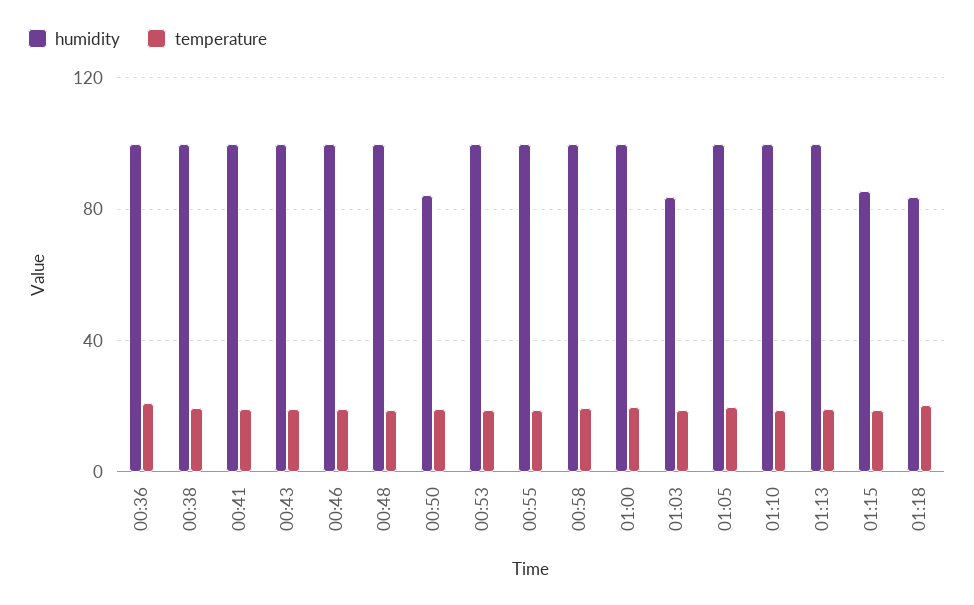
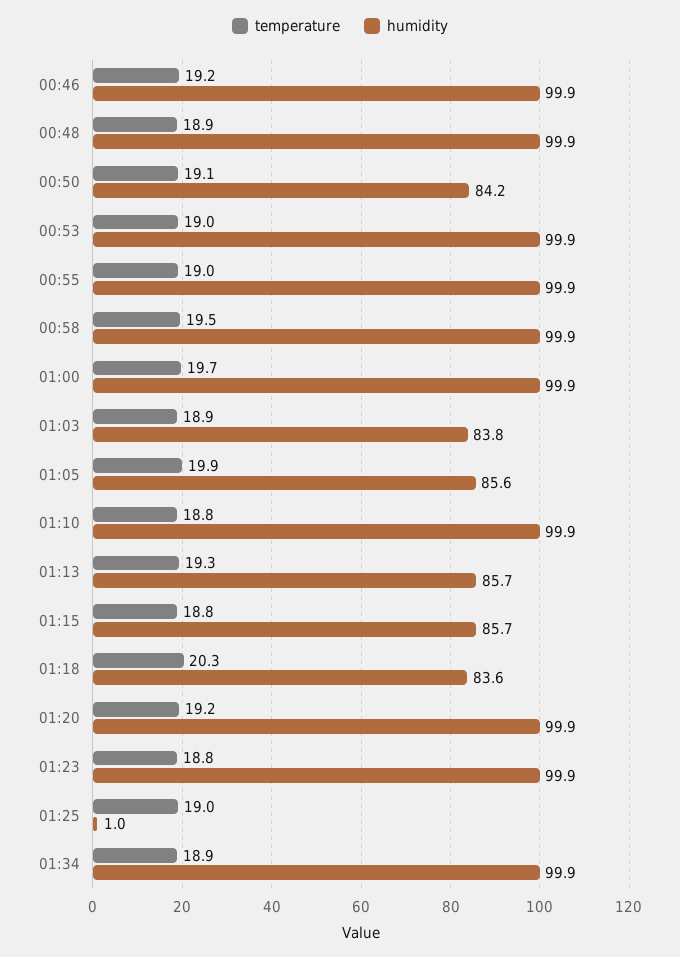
humidity, 00:36: 100 -> none
temperature, 00:36: 20 -> none
humidity, 00:38: 100 -> none
temperature, 00:38: 20 -> none
humidity, 00:41: 100 -> none
temperature, 00:41: 20 -> none
humidity, 00:43: 100 -> none
temperature, 00:43: 20 -> none
humidity, 01:05: 100 -> 85.6
humidity, 01:13: 100 -> 85.7
temperature, 01:20: none -> 19.2
humidity, 01:20: none -> 99.9
temperature, 01:23: none -> 18.8
humidity, 01:23: none -> 99.9
temperature, 01:25: none -> 19
humidity, 01:25: none -> 1
temperature, 01:34: none -> 18.9
humidity, 01:34: none -> 99.9

